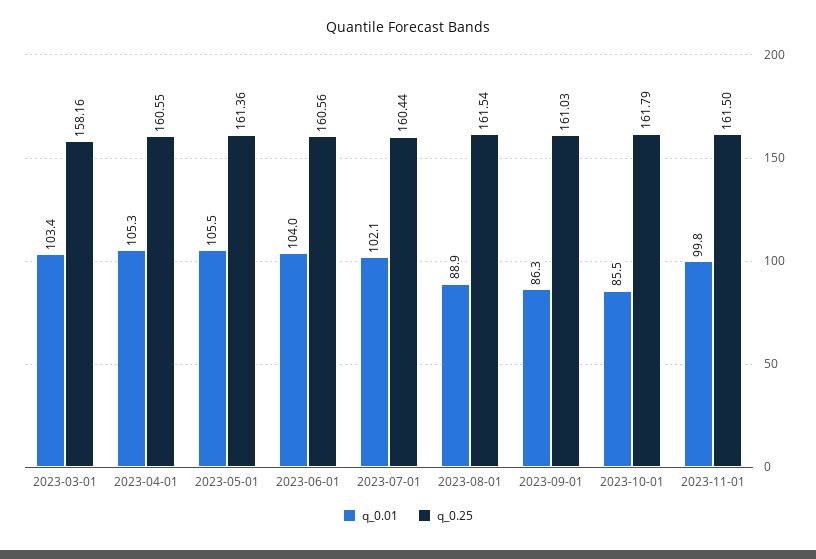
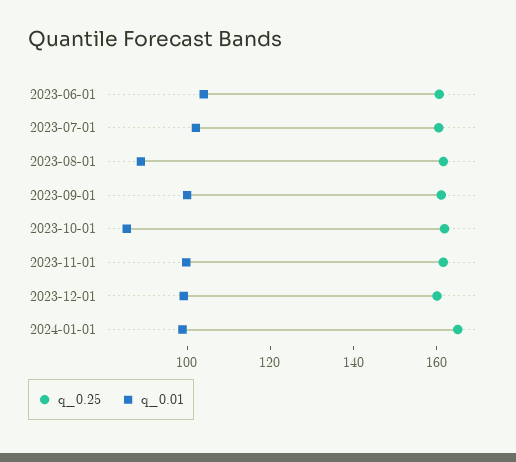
q_0.01, 2023-03-01: 103.4 -> none
q_0.25, 2023-03-01: 158.16 -> none
q_0.01, 2023-04-01: 105.3 -> none
q_0.25, 2023-04-01: 160.55 -> none
q_0.01, 2023-05-01: 105.5 -> none
q_0.25, 2023-05-01: 161.36 -> none
q_0.01, 2023-09-01: 86.3 -> 100
q_0.25, 2023-12-01: none -> 160
q_0.01, 2023-12-01: none -> 100
q_0.25, 2024-01-01: none -> 165
q_0.01, 2024-01-01: none -> 100

